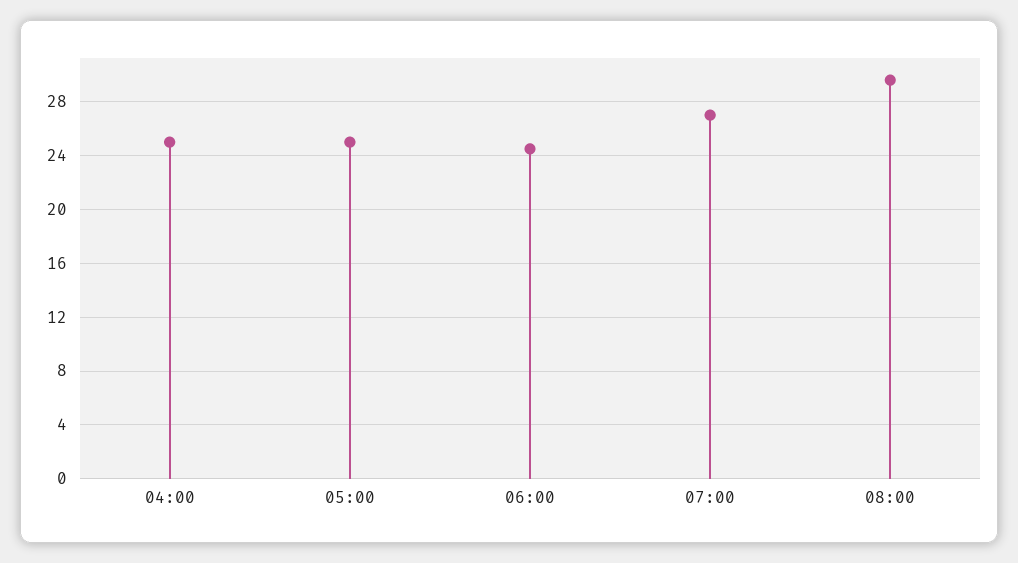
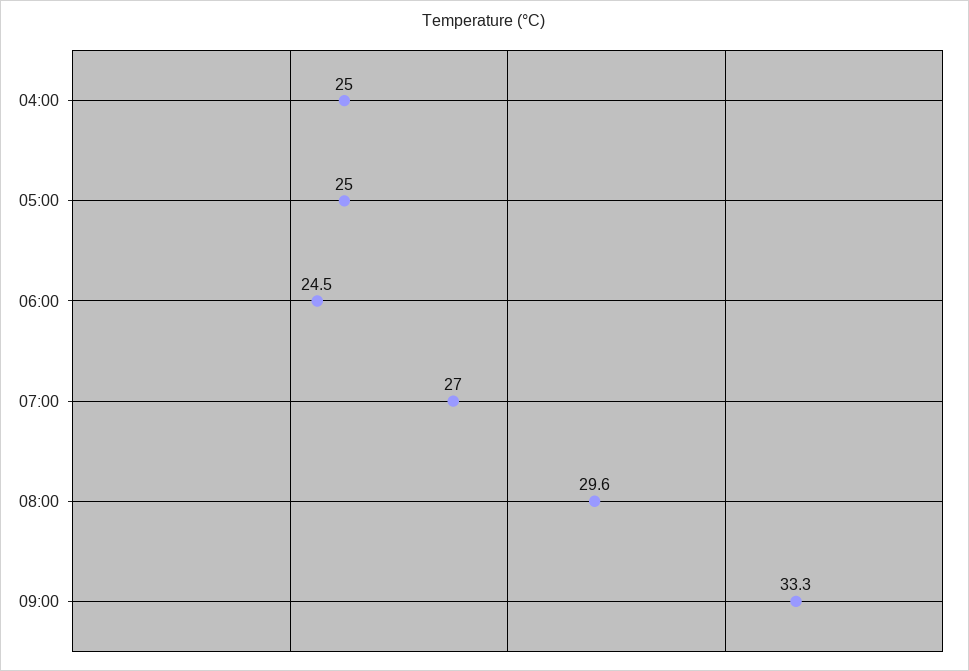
09:00: none -> 33.3

